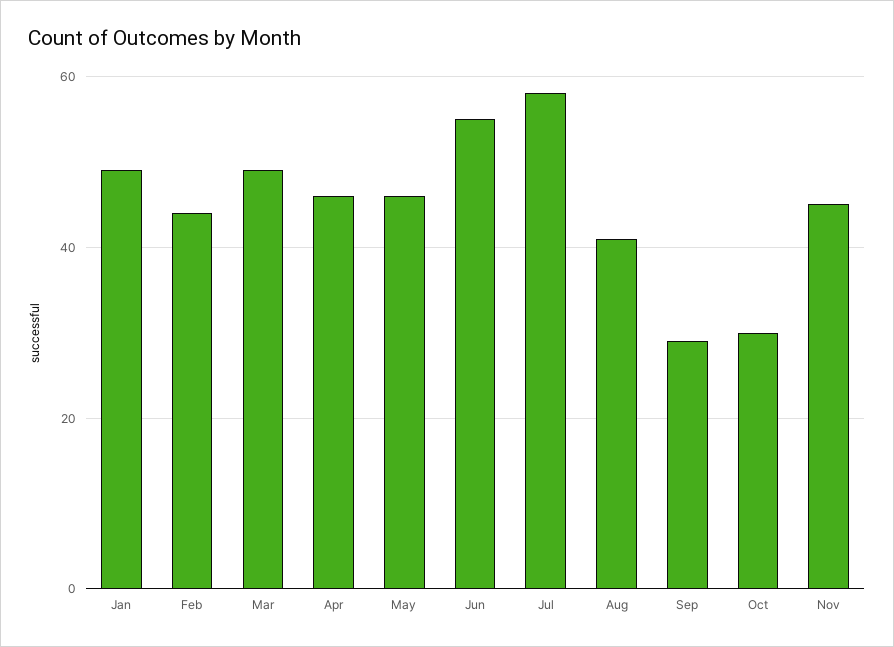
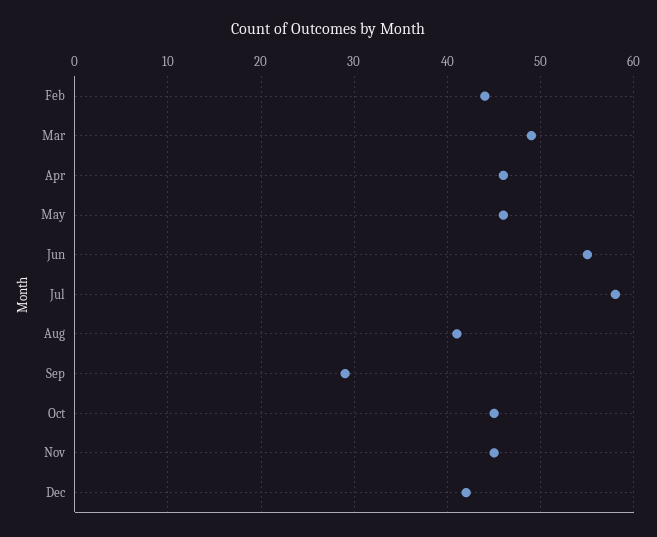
Jan: 50 -> none
Oct: 30 -> 45
Dec: none -> 42

